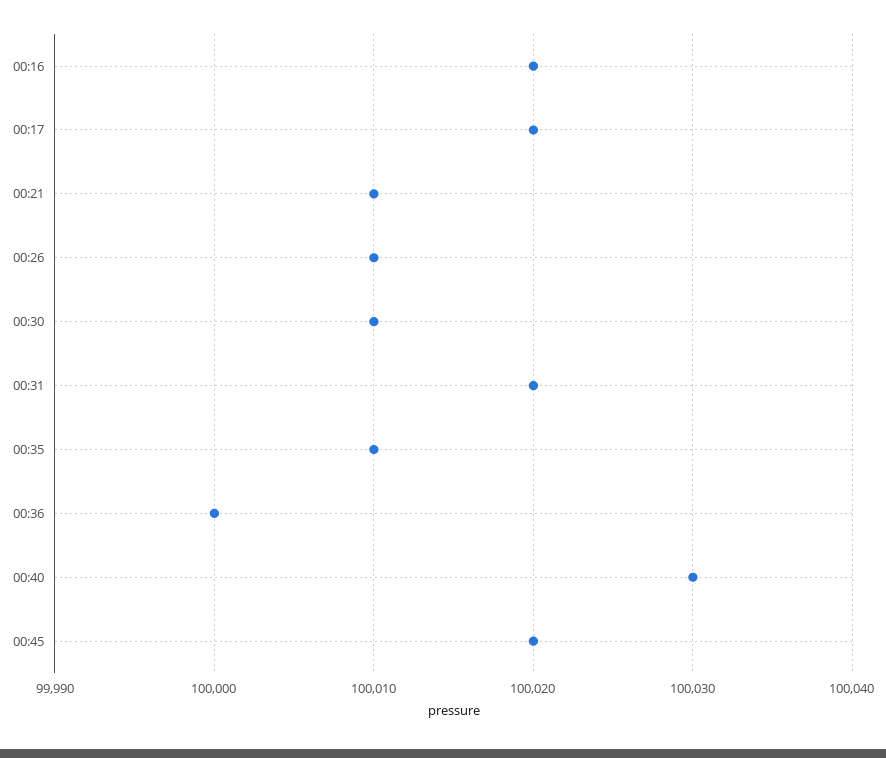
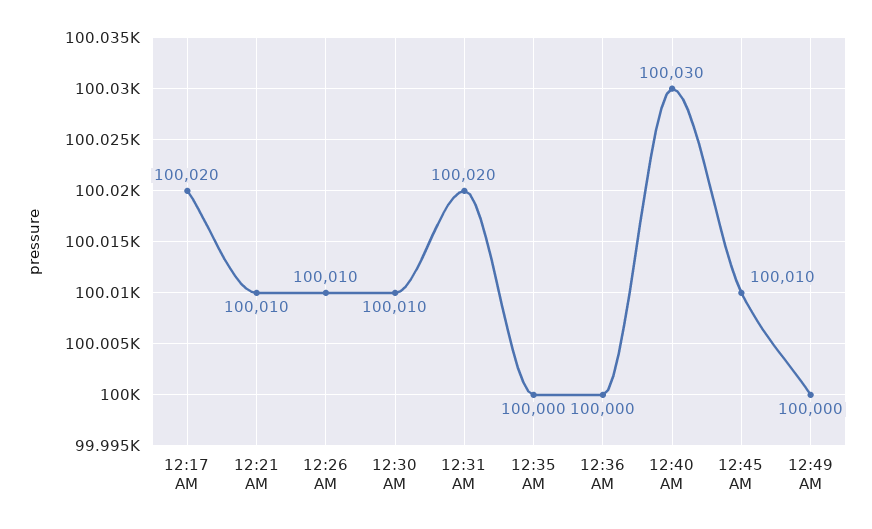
00:16: 100020 -> none
00:35: 100010 -> 100000
00:45: 100020 -> 100010
12:49 AM: none -> 100000

